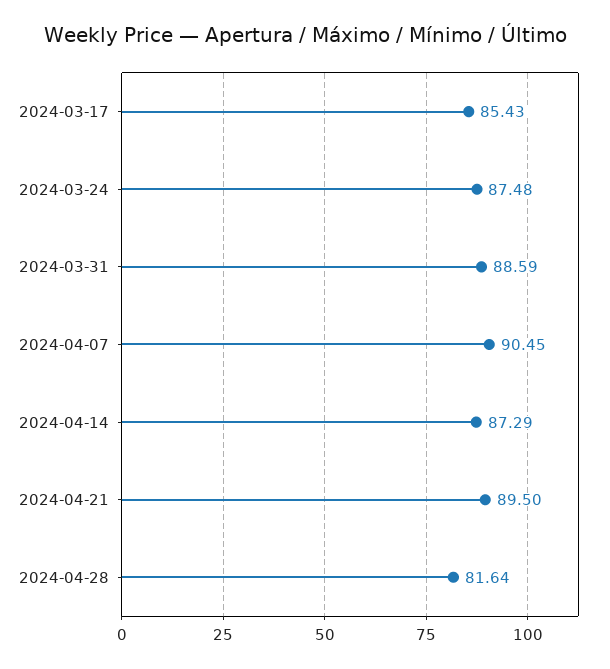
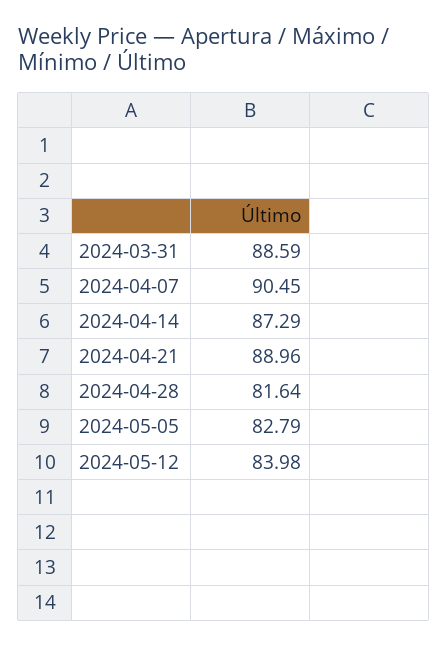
2024-03-17: 85.43 -> none
2024-03-24: 87.48 -> none
2024-04-21: 89.5 -> 88.96
2024-05-05: none -> 82.79
2024-05-12: none -> 83.98

